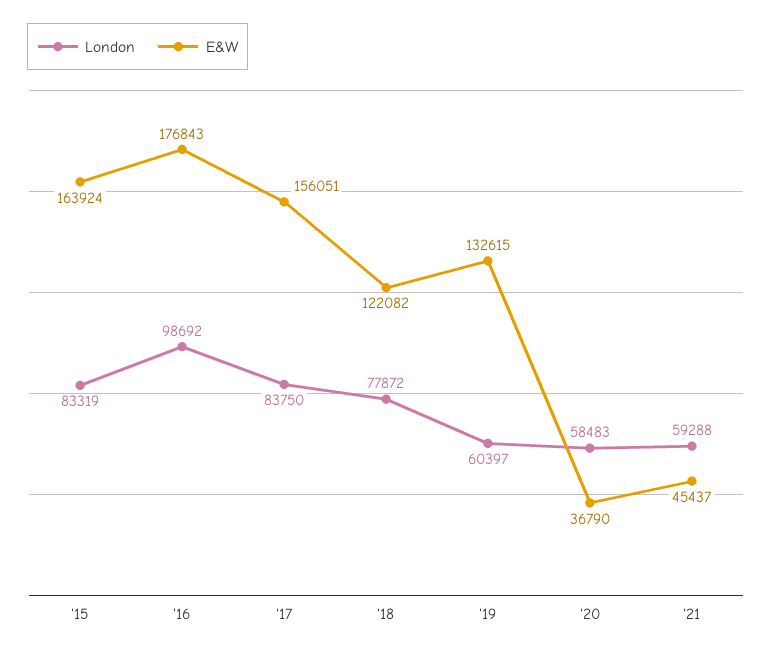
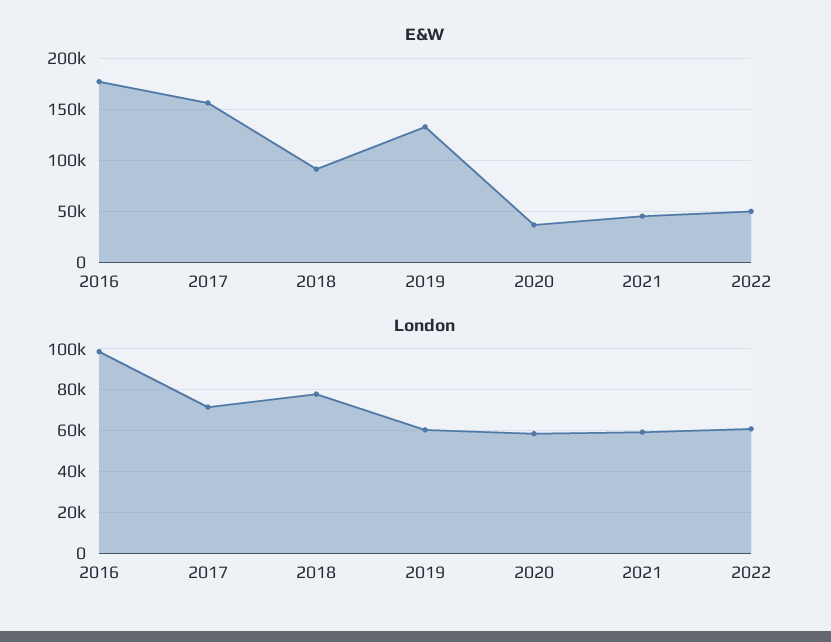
London, '15: 83319 -> none
E&W, '15: 163924 -> none
London, '17: 83750 -> 70000
E&W, '18: 122082 -> 90000
E&W, 2022: none -> 50000
London, 2022: none -> 60000

